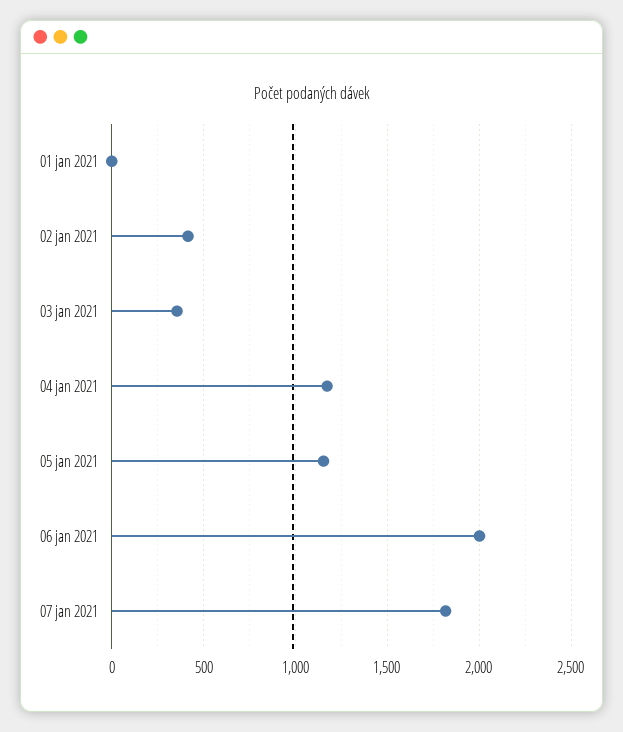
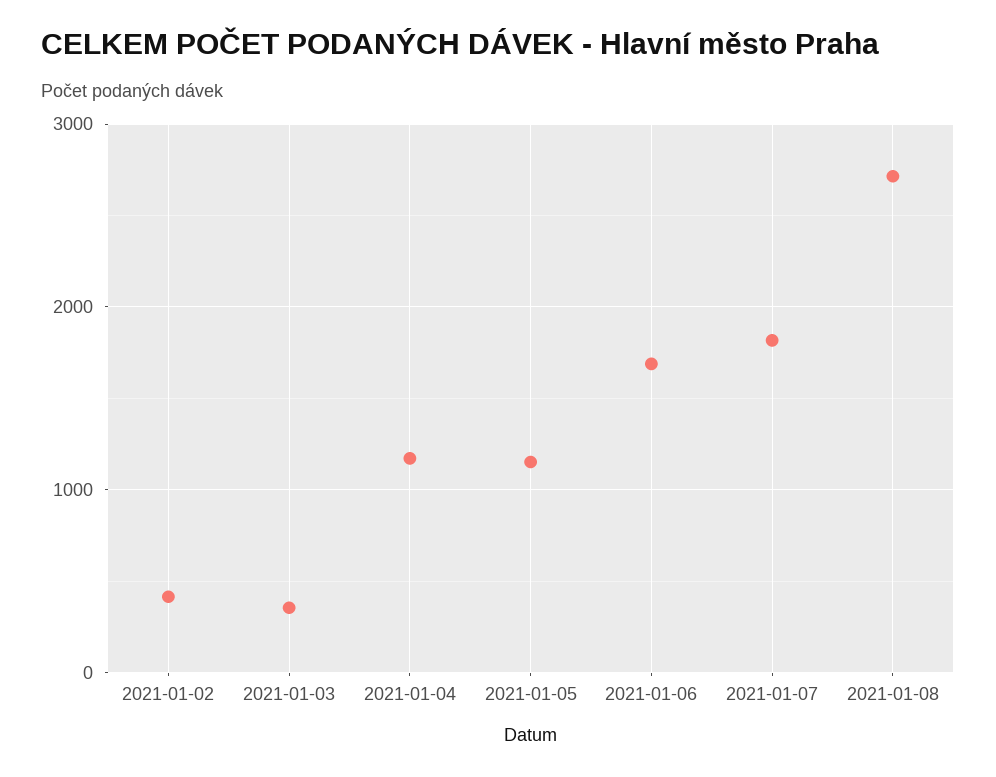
01 jan 2021: 0 -> none
06 jan 2021: 2000 -> 1700
2021-01-08: none -> 2700

